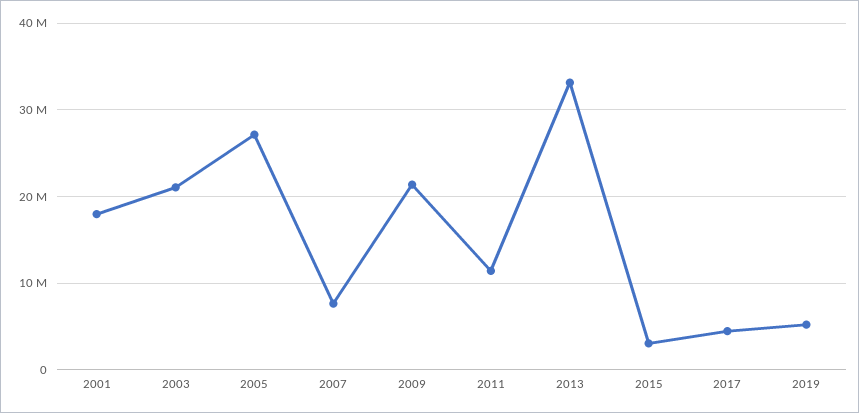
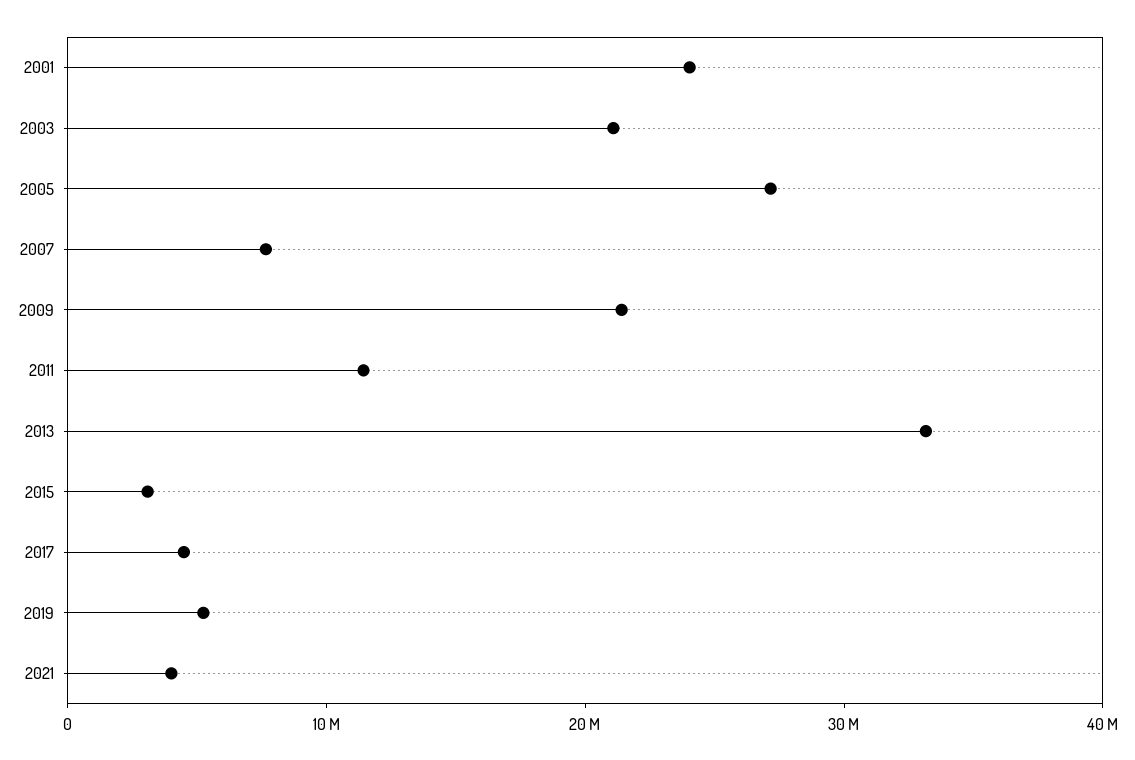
2001: 18000000 -> 24000000
2021: none -> 4000000

